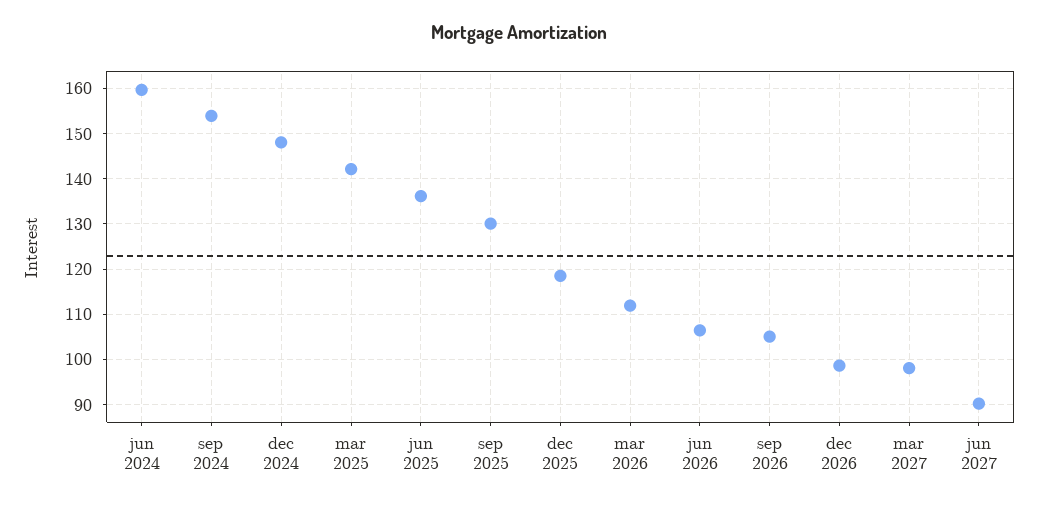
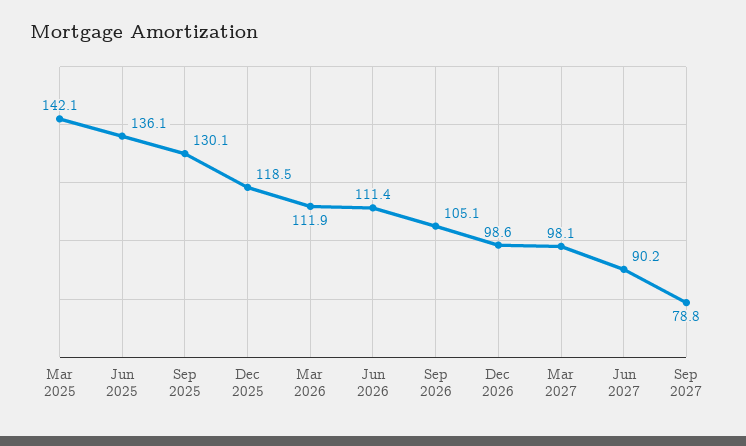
jun 2024: 160 -> none
sep 2024: 154 -> none
dec 2024: 148 -> none
jun 2026: 106 -> 111.4
Sep 2027: none -> 78.8

